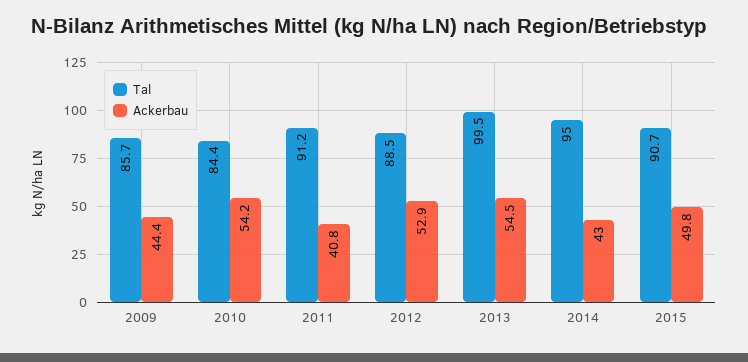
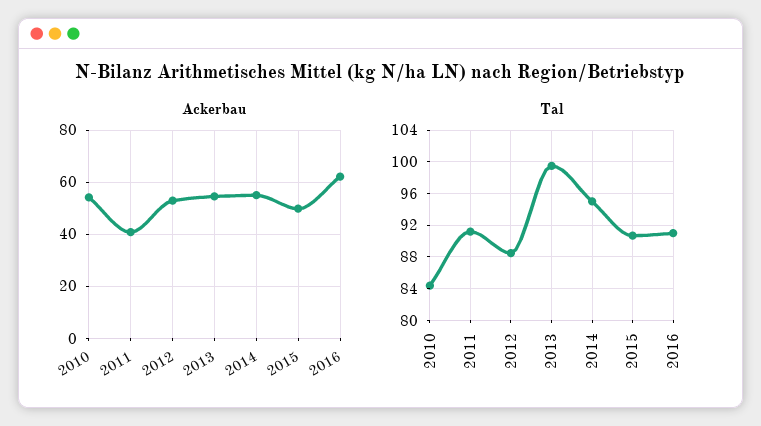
Tal, 2009: 85.7 -> none
Ackerbau, 2009: 44.4 -> none
Ackerbau, 2014: 43 -> 55
Ackerbau, 2016: none -> 62.5
Tal, 2016: none -> 91

